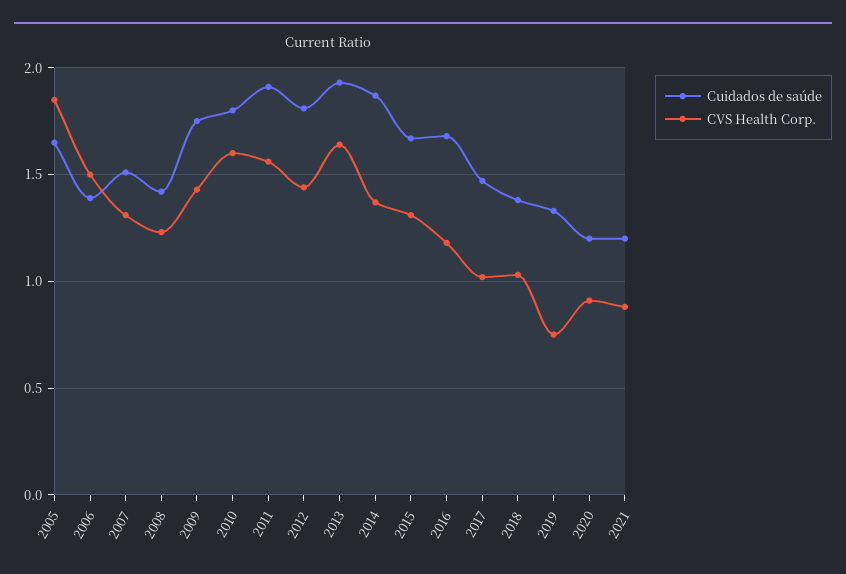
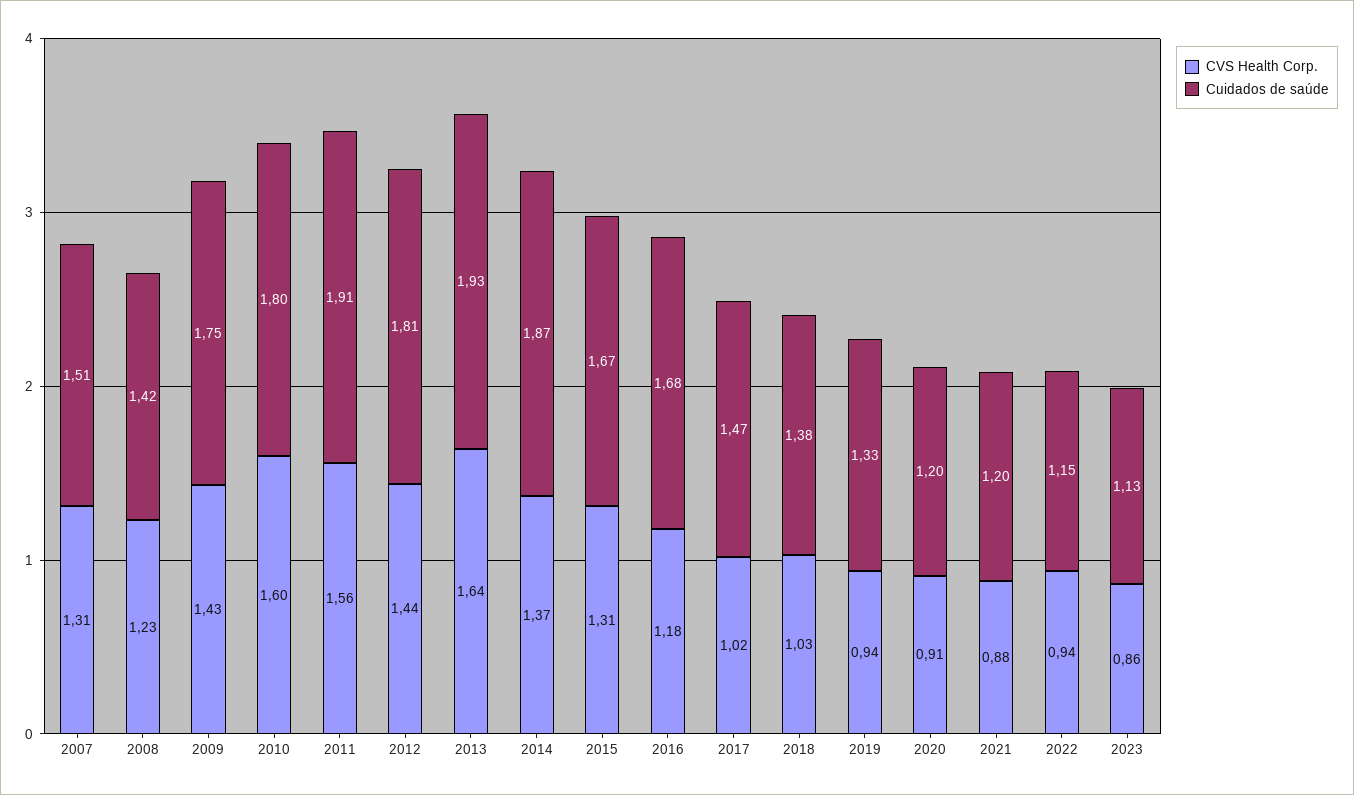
Cuidados de saúde, 2005: 1.65 -> none
CVS Health Corp., 2005: 1.85 -> none
Cuidados de saúde, 2006: 1.4 -> none
CVS Health Corp., 2006: 1.5 -> none
CVS Health Corp., 2019: 0.75 -> 0.94
CVS Health Corp., 2022: none -> 0.94
Cuidados de saúde, 2022: none -> 1.15
CVS Health Corp., 2023: none -> 0.86
Cuidados de saúde, 2023: none -> 1.13

